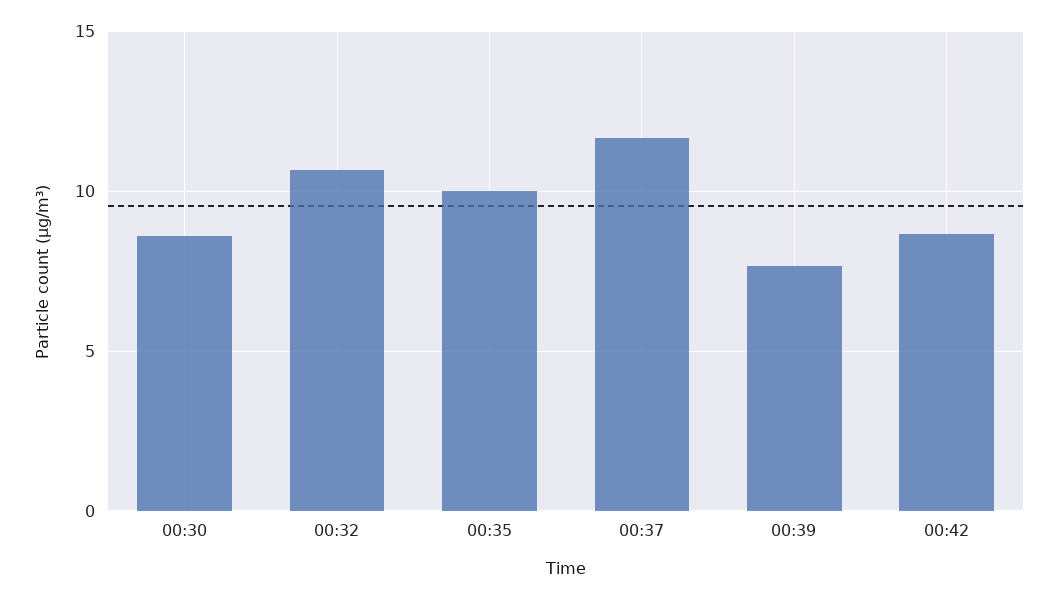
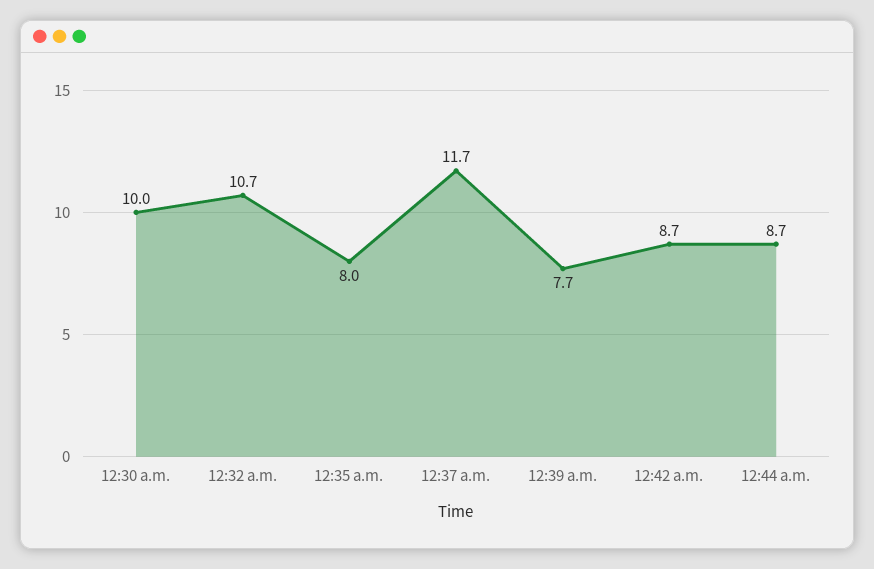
00:30: 8.5 -> 10
00:35: 10 -> 8
12:44 a.m.: none -> 8.7

